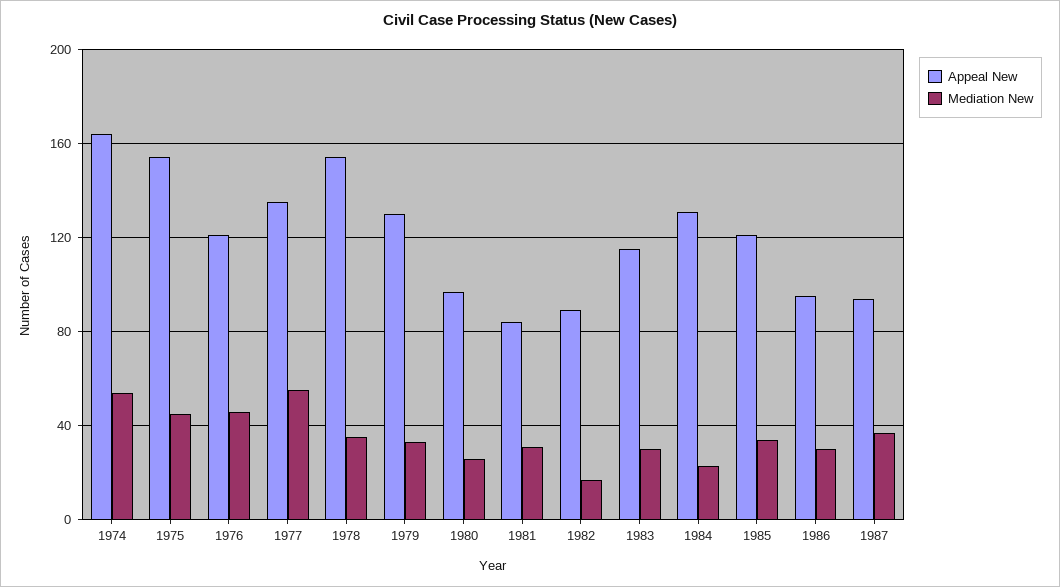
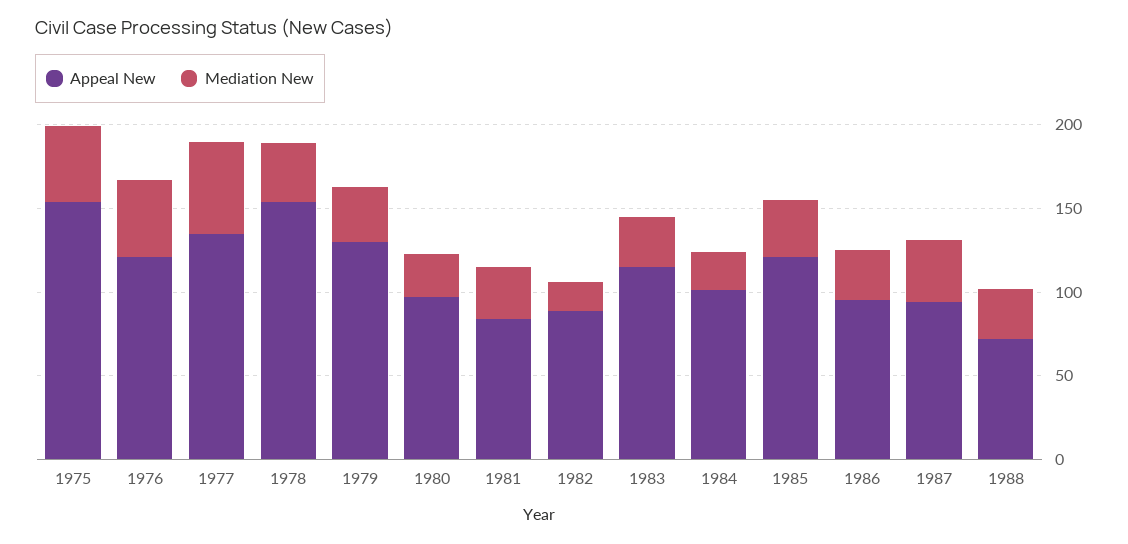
Appeal New, 1974: 165 -> none
Mediation New, 1974: 55 -> none
Appeal New, 1984: 130 -> 100
Appeal New, 1988: none -> 70
Mediation New, 1988: none -> 30

